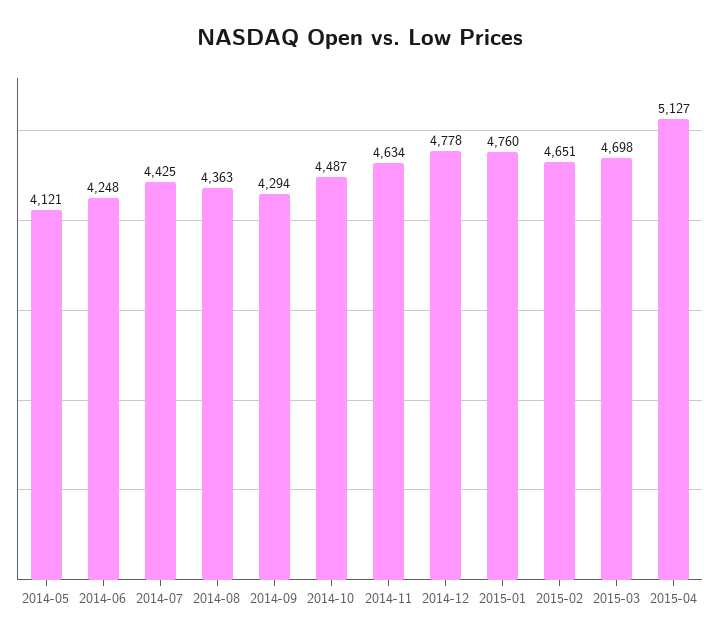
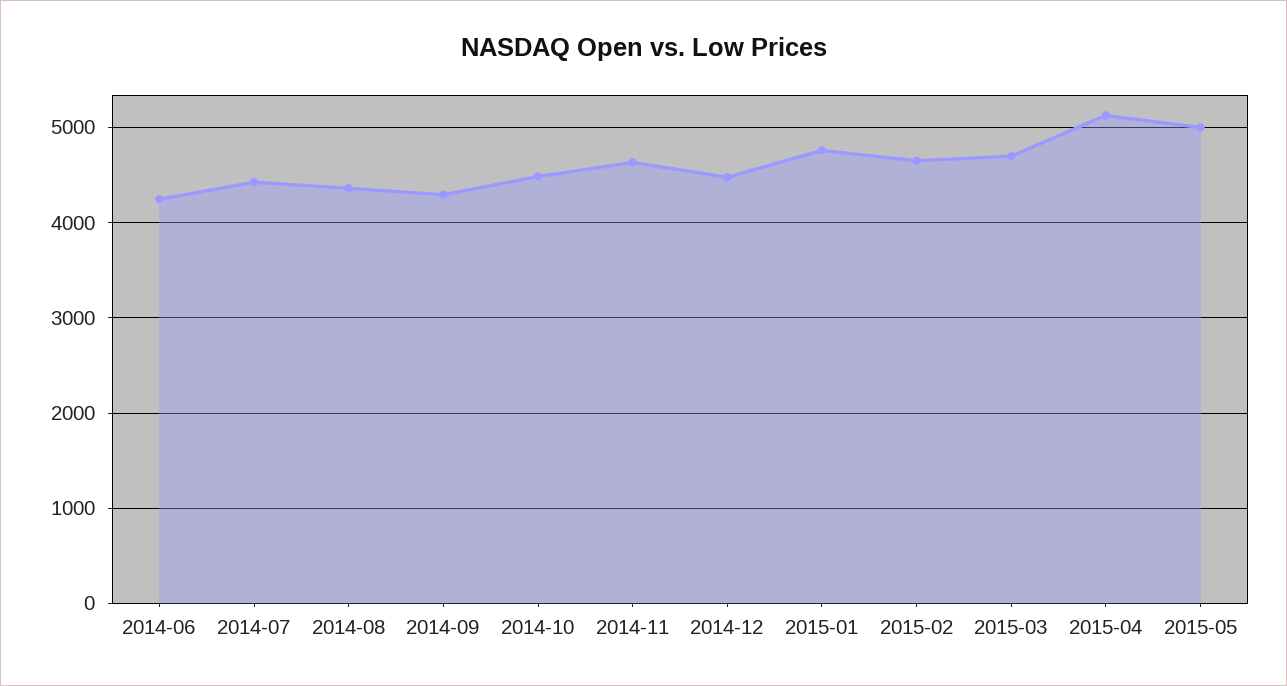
2014-05: 4121 -> none
2014-12: 4778 -> 4500
2015-05: none -> 5000

